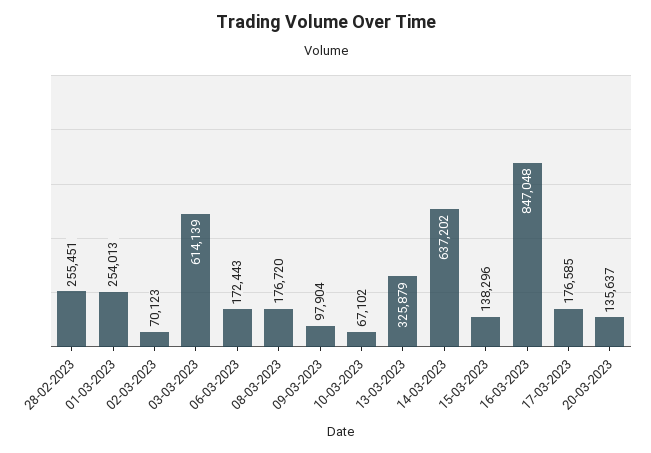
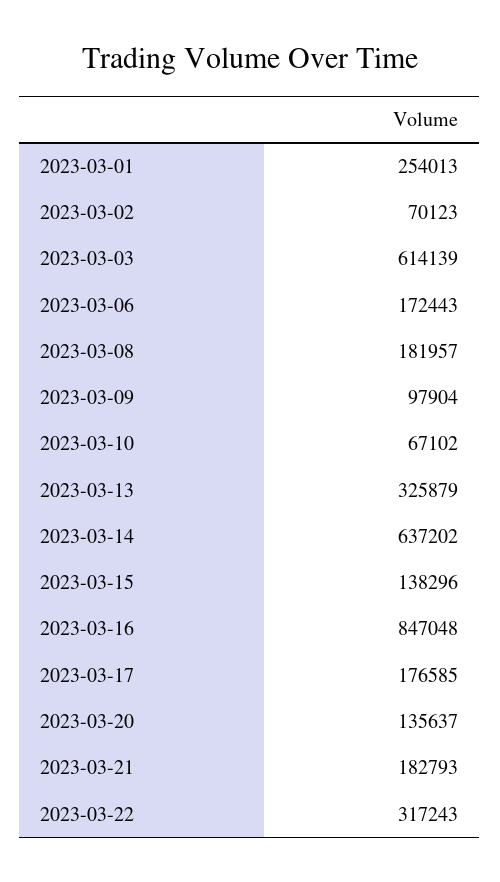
28-02-2023: 255451 -> none
08-03-2023: 176720 -> 181957
2023-03-21: none -> 182793
2023-03-22: none -> 317243

